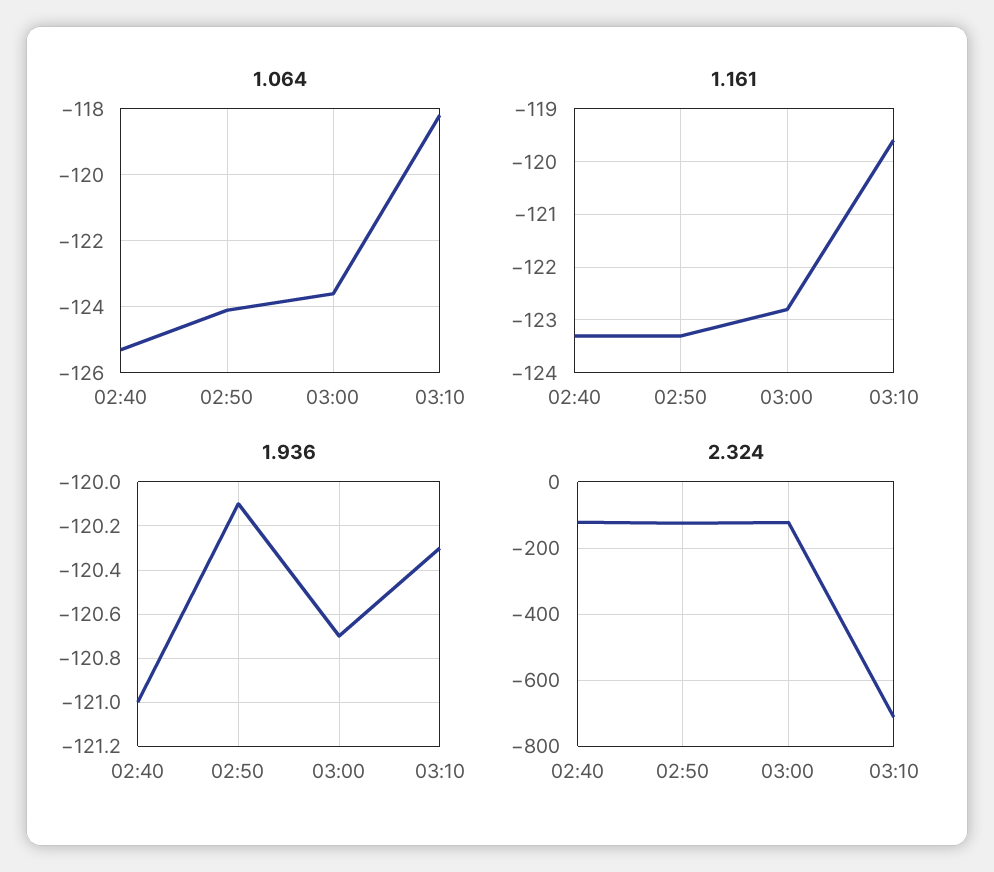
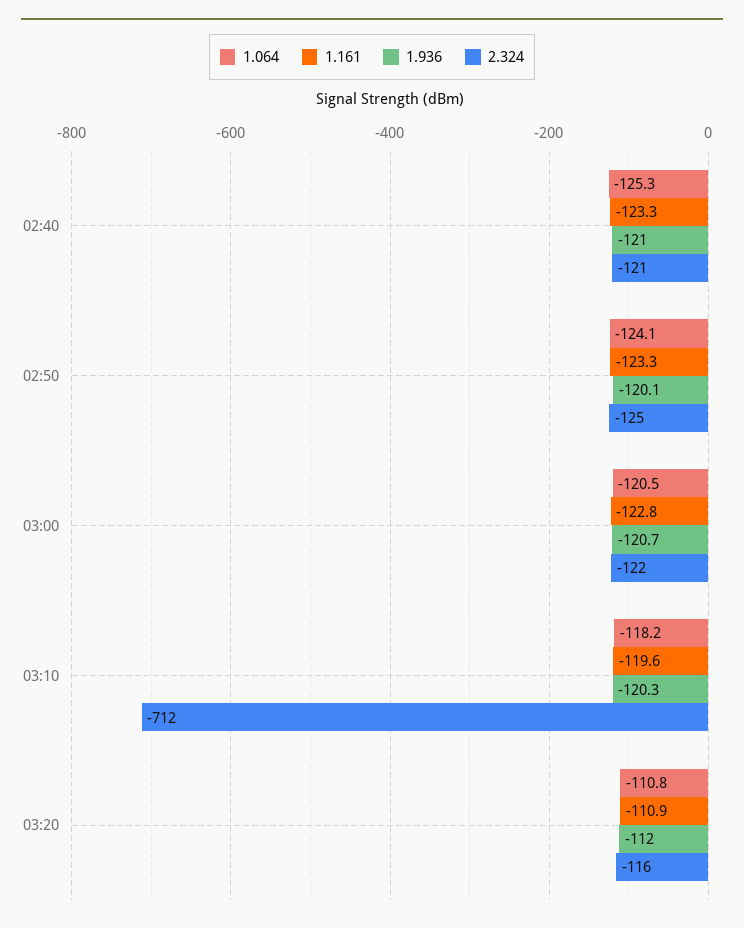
1.064, 03:00: -123.5 -> -120.5
1.064, 03:20: none -> -110.8
1.161, 03:20: none -> -110.9
1.936, 03:20: none -> -112
2.324, 03:20: none -> -116

